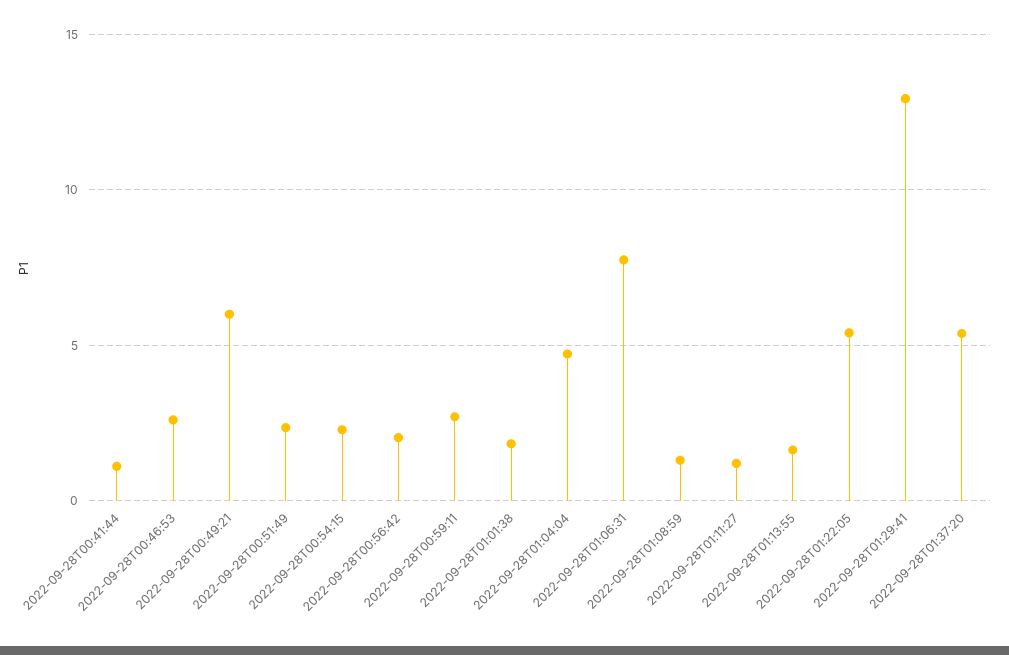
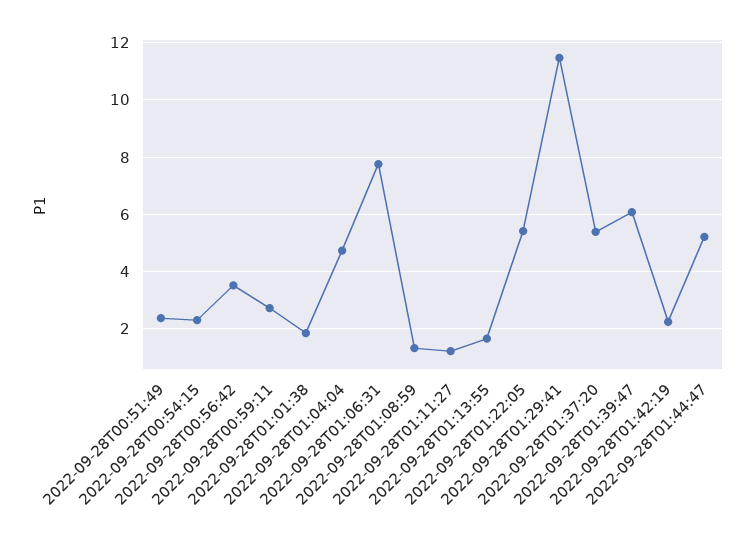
2022-09-28T00:41:44: 1 -> none
2022-09-28T00:46:53: 2.5 -> none
2022-09-28T00:49:21: 6 -> none
2022-09-28T00:56:42: 2 -> 3.5
2022-09-28T01:29:41: 13 -> 11.5
2022-09-28T01:39:47: none -> 6
2022-09-28T01:42:19: none -> 2.25
2022-09-28T01:44:47: none -> 5.25

